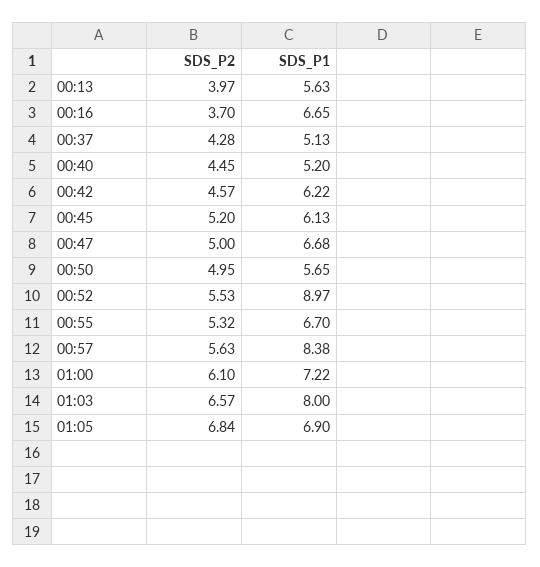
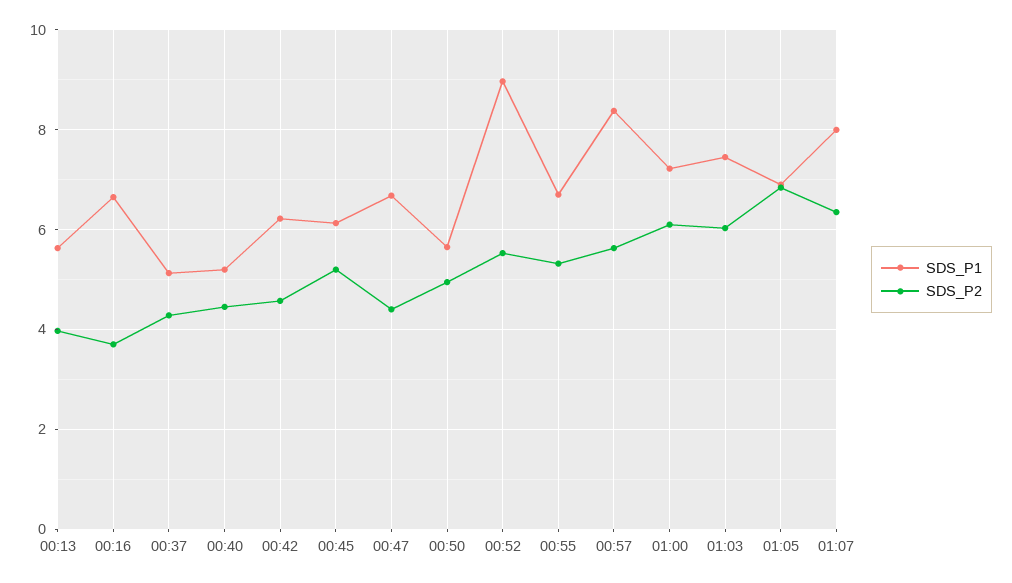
SDS_P2, 00:47: 5 -> 4.4
SDS_P2, 01:03: 6.57 -> 6
SDS_P1, 01:03: 8 -> 7.4
SDS_P1, 01:07: none -> 8
SDS_P2, 01:07: none -> 6.4

